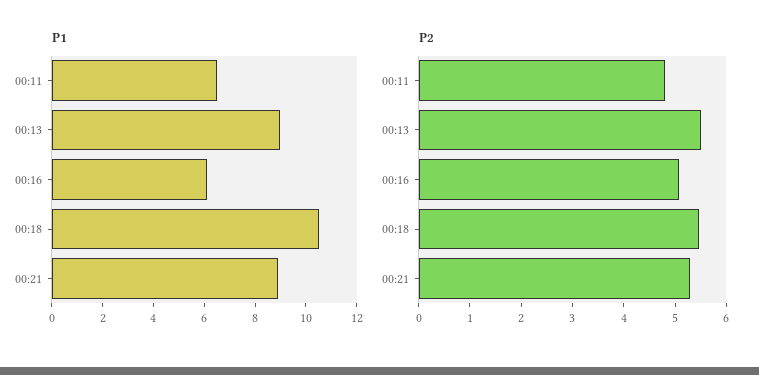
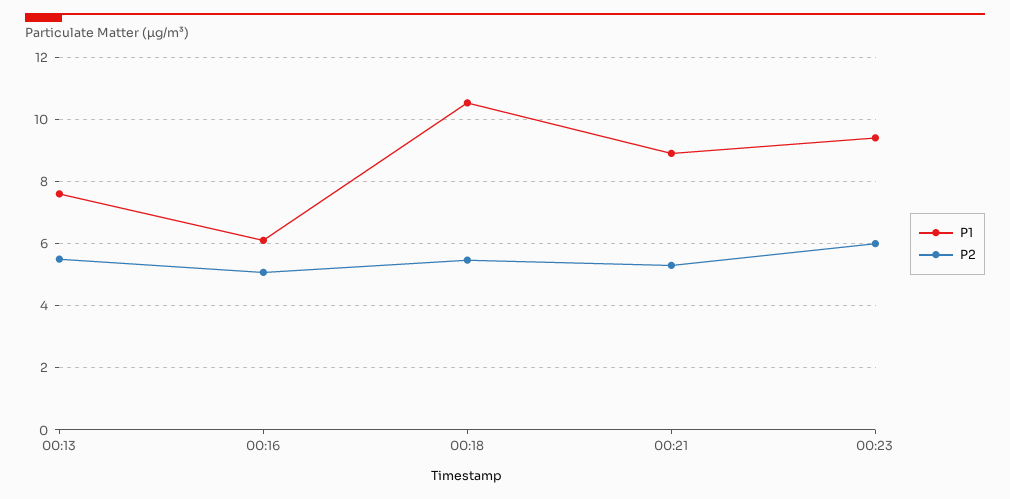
P1, 00:11: 6.5 -> none
P1, 00:13: 9 -> 7.6
P2, 00:11: 4.8 -> none
P1, 00:23: none -> 9.4
P2, 00:23: none -> 6

